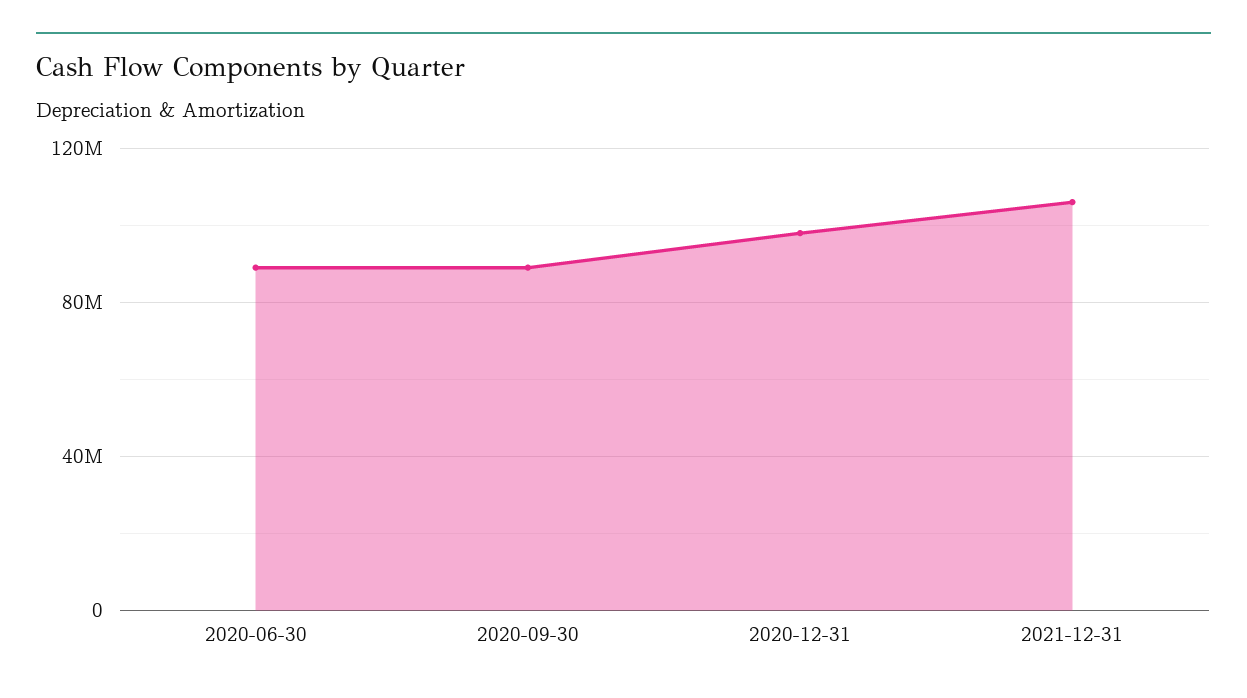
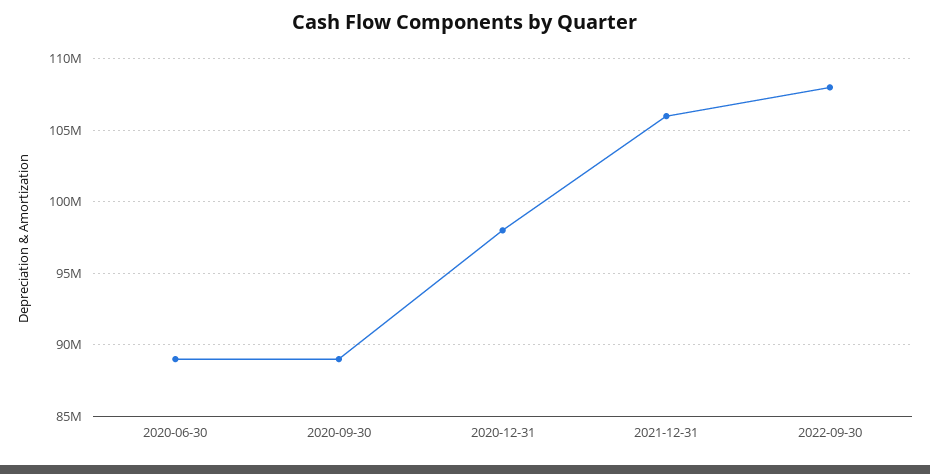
2022-09-30: none -> 108000000

